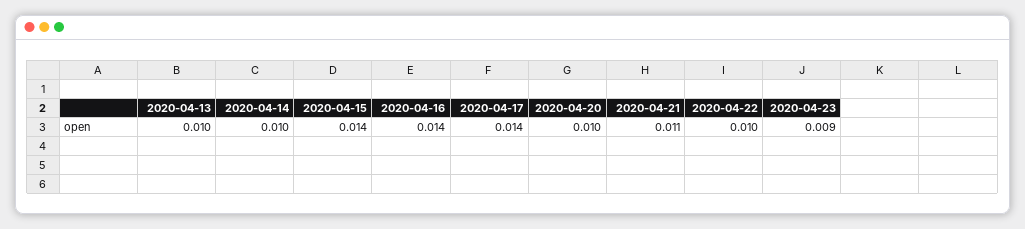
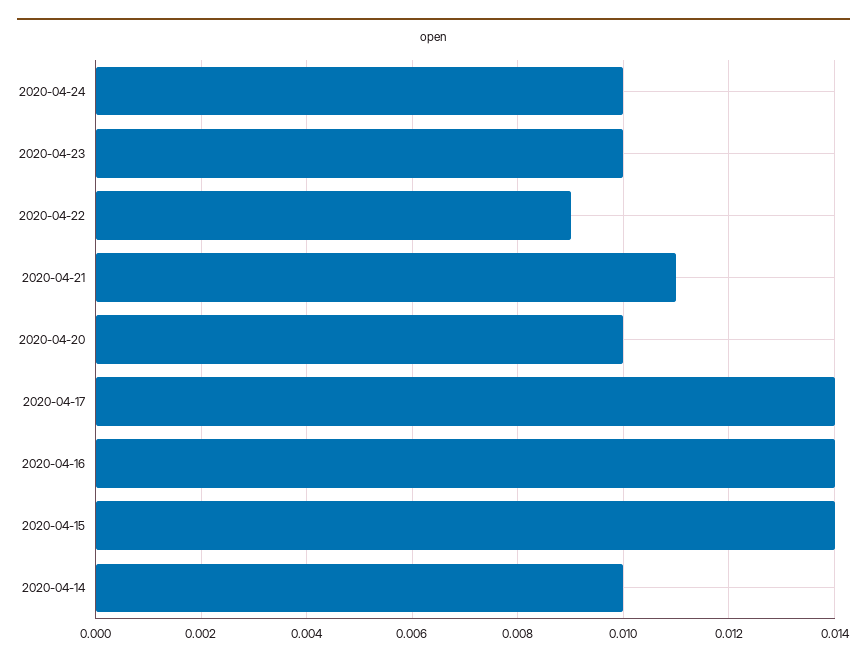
2020-04-13: 0.01 -> none
2020-04-22: 0.01 -> 0.009
2020-04-23: 0.009 -> 0.01
2020-04-24: none -> 0.01

